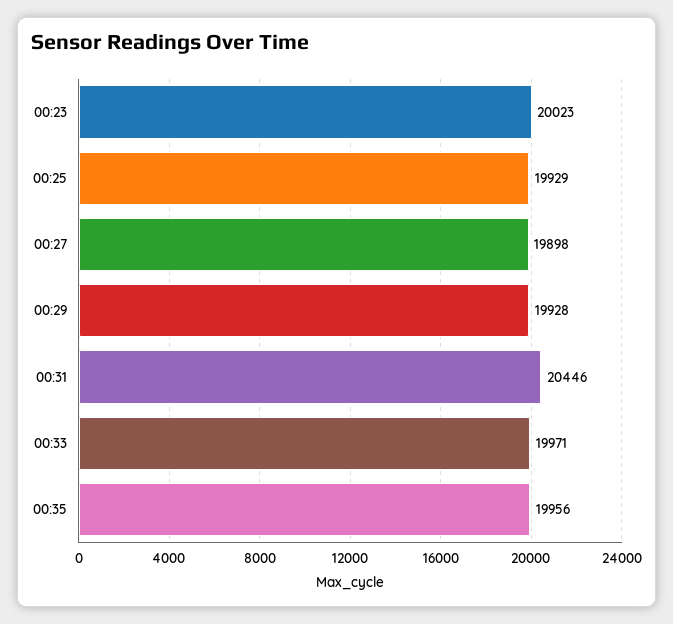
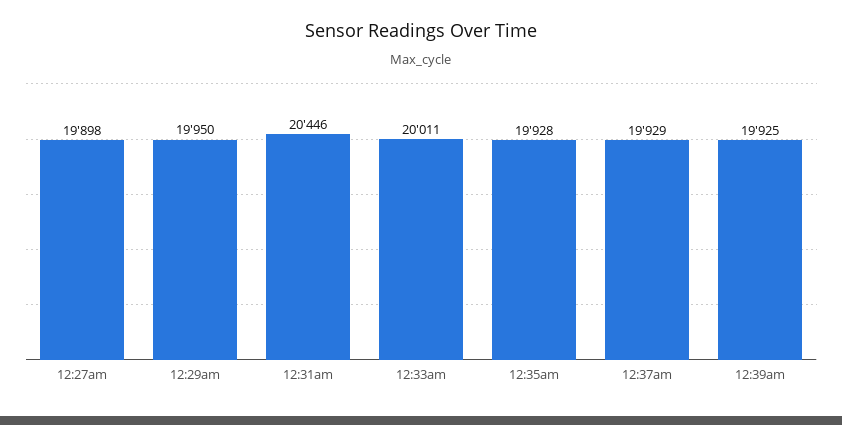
00:23: 20023 -> none
00:25: 19929 -> none
00:29: 19928 -> 19950
00:33: 19971 -> 20011
00:35: 19956 -> 19928
12:37am: none -> 19929
12:39am: none -> 19925

